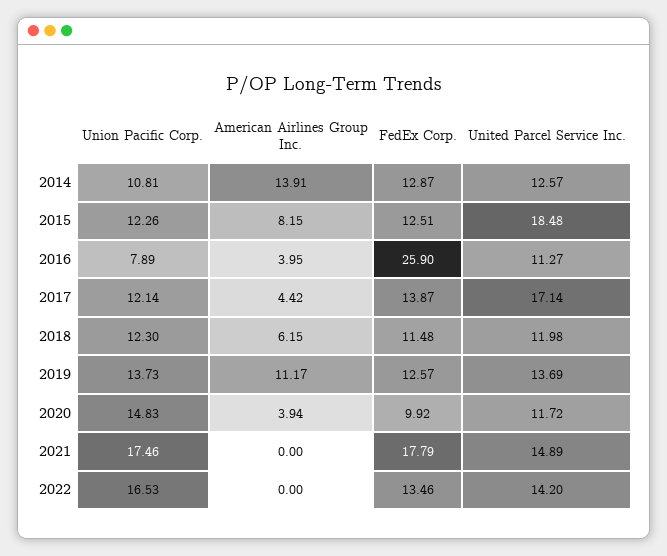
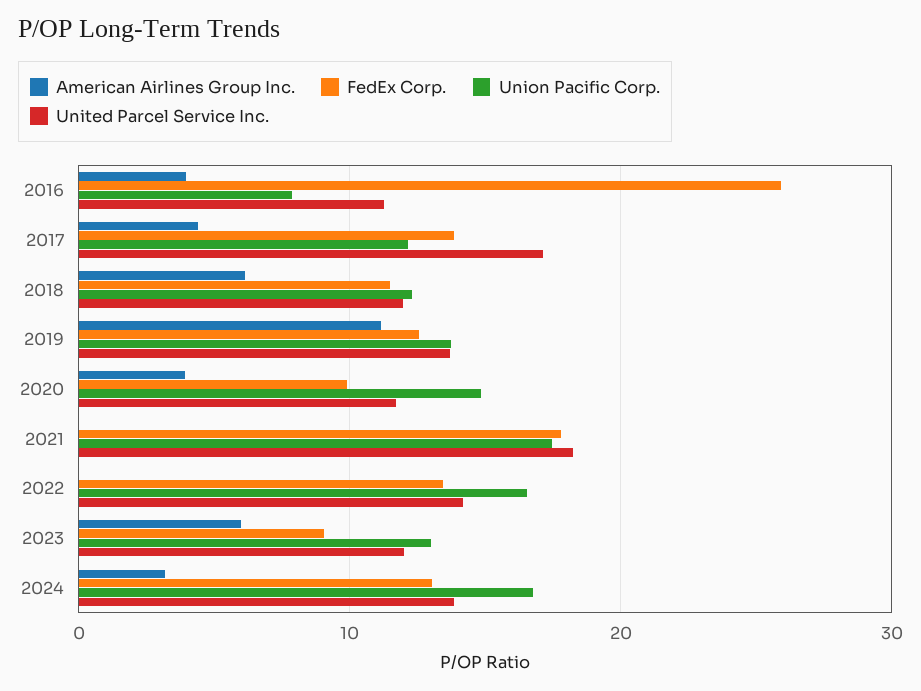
Union Pacific Corp., 2014: 10.81 -> none
American Airlines Group Inc., 2014: 13.91 -> none
FedEx Corp., 2014: 12.87 -> none
United Parcel Service Inc., 2014: 12.57 -> none
Union Pacific Corp., 2015: 12.26 -> none
American Airlines Group Inc., 2015: 8.15 -> none
FedEx Corp., 2015: 12.51 -> none
United Parcel Service Inc., 2015: 18.48 -> none
United Parcel Service Inc., 2021: 14.89 -> 18
American Airlines Group Inc., 2023: none -> 6
FedEx Corp., 2023: none -> 9
Union Pacific Corp., 2023: none -> 13
United Parcel Service Inc., 2023: none -> 12
American Airlines Group Inc., 2024: none -> 3
FedEx Corp., 2024: none -> 13
Union Pacific Corp., 2024: none -> 17
United Parcel Service Inc., 2024: none -> 14

